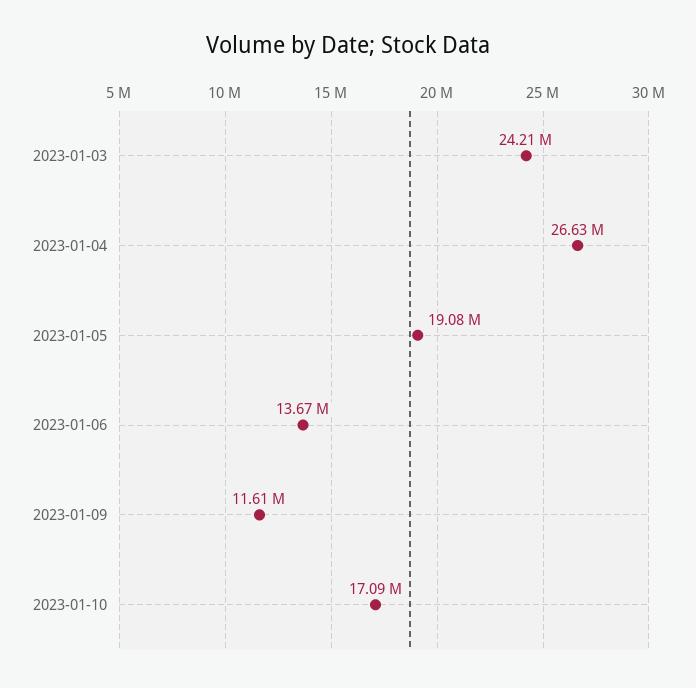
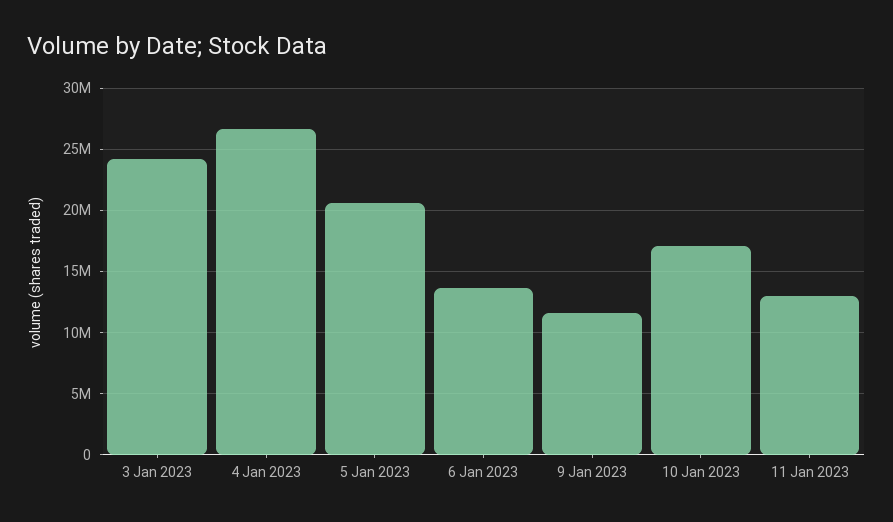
2023-01-05: 19080000 -> 20500000
11 Jan 2023: none -> 13000000

